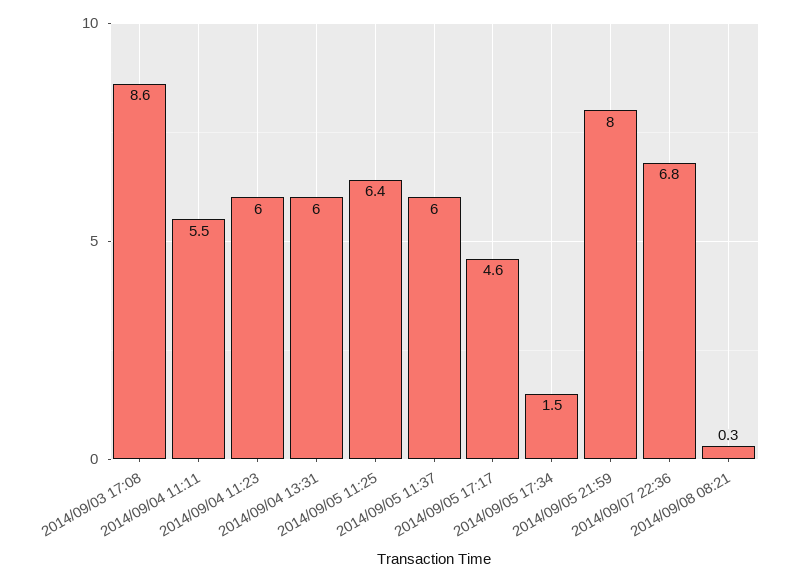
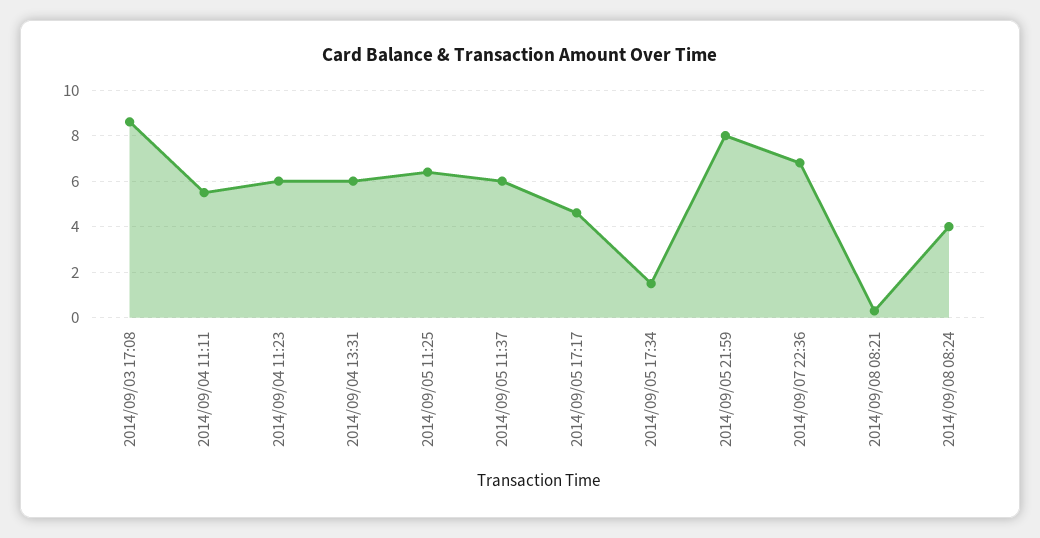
2014/09/08 08:24: none -> 4

